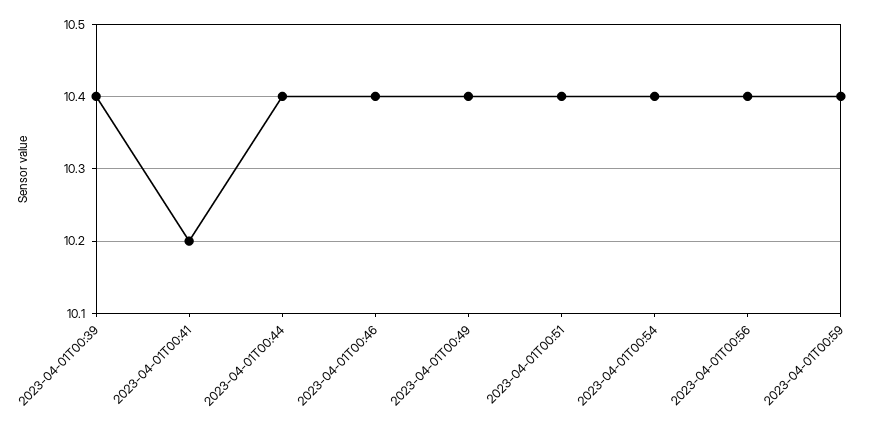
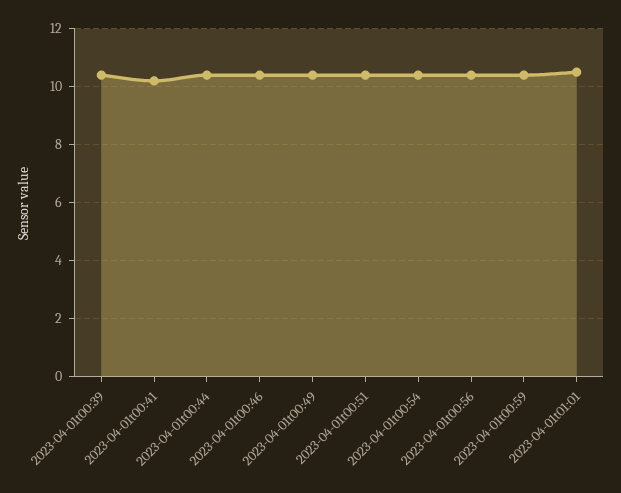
2023-04-01t01:01: none -> 10.5

